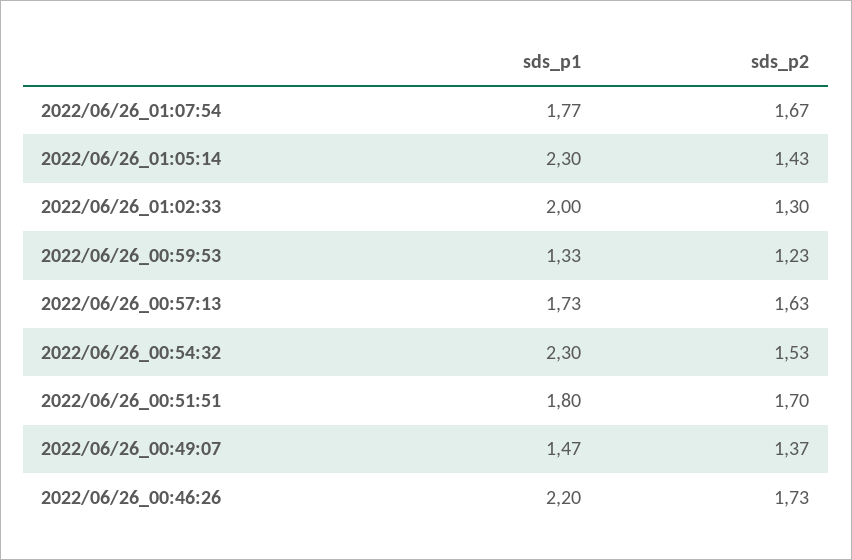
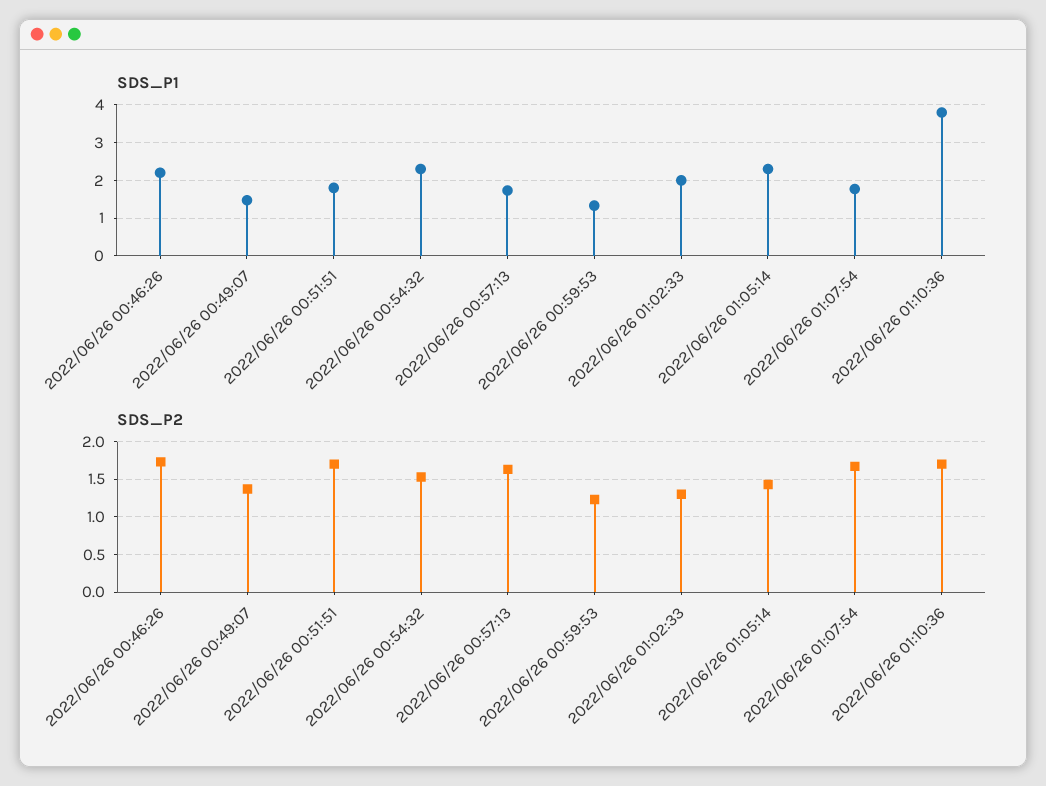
sds_p1, 2022/06/26 01:10:36: none -> 3.8
sds_p2, 2022/06/26 01:10:36: none -> 1.7

